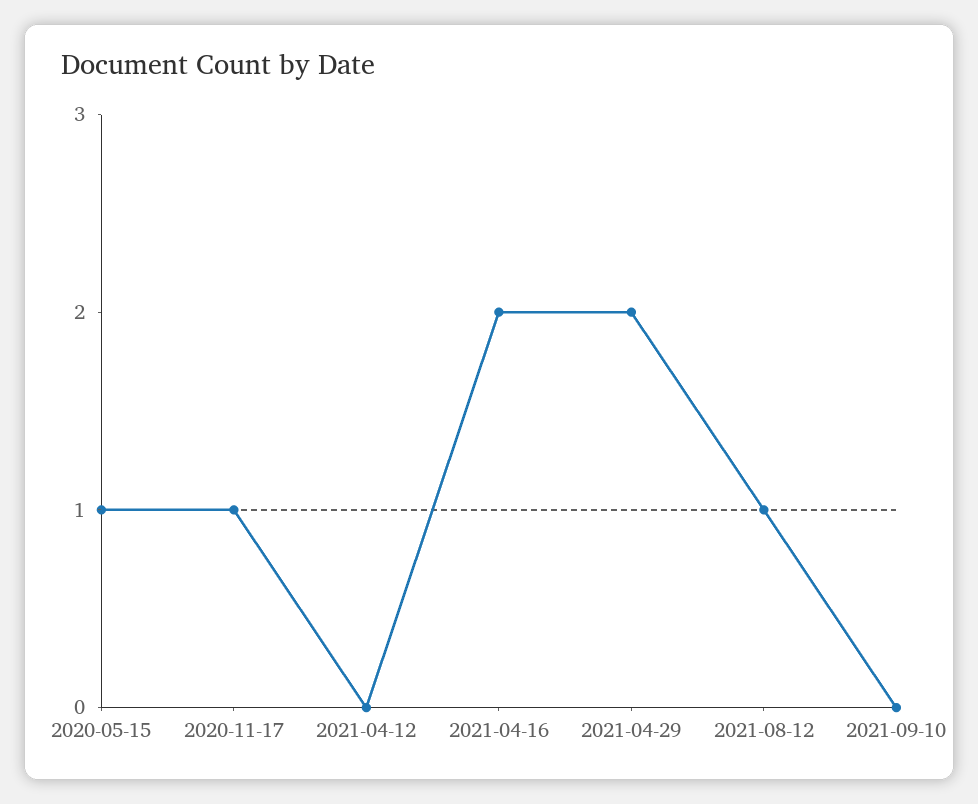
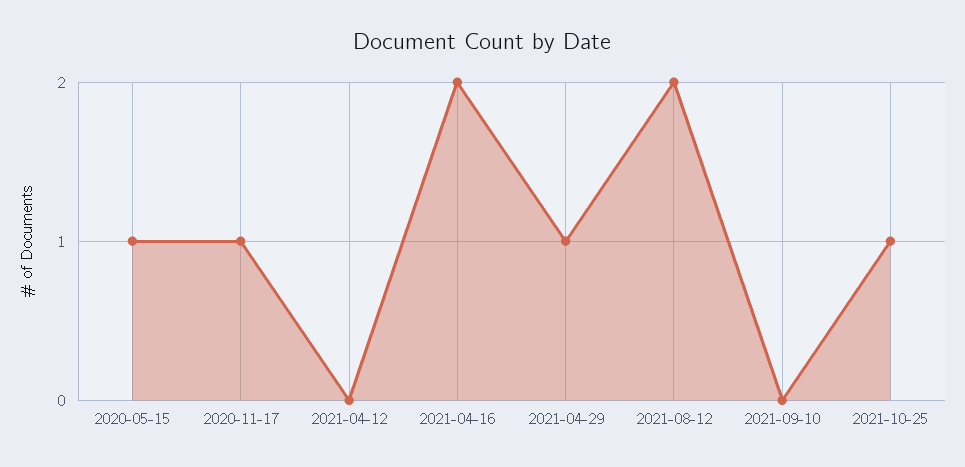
2021-04-29: 2 -> 1
2021-08-12: 1 -> 2
2021-10-25: none -> 1

